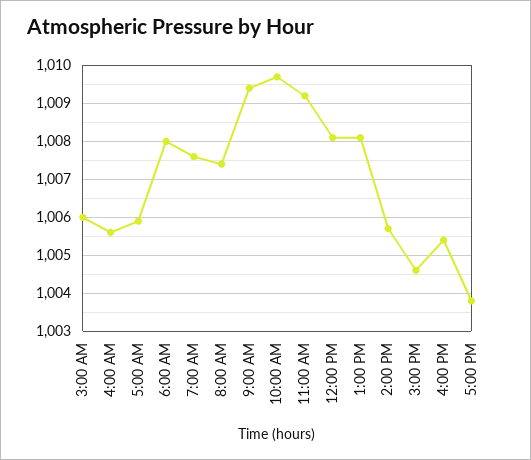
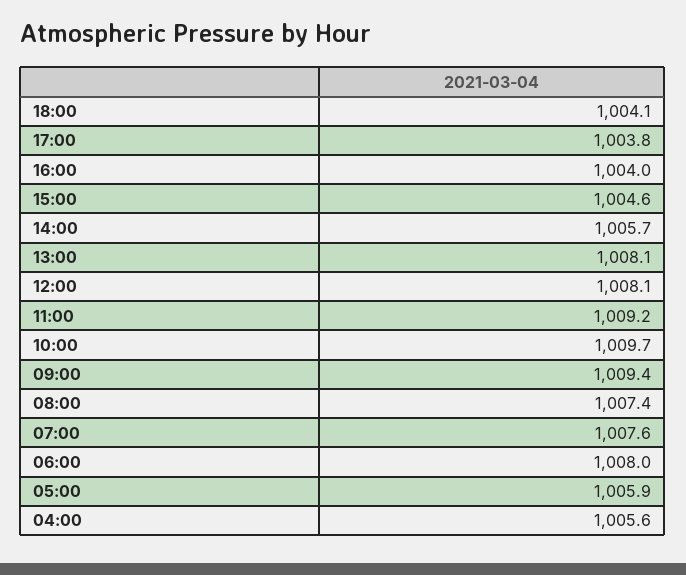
3:00 AM: 1006 -> none
4:00 PM: 1005.5 -> 1004
18:00: none -> 1004.1

